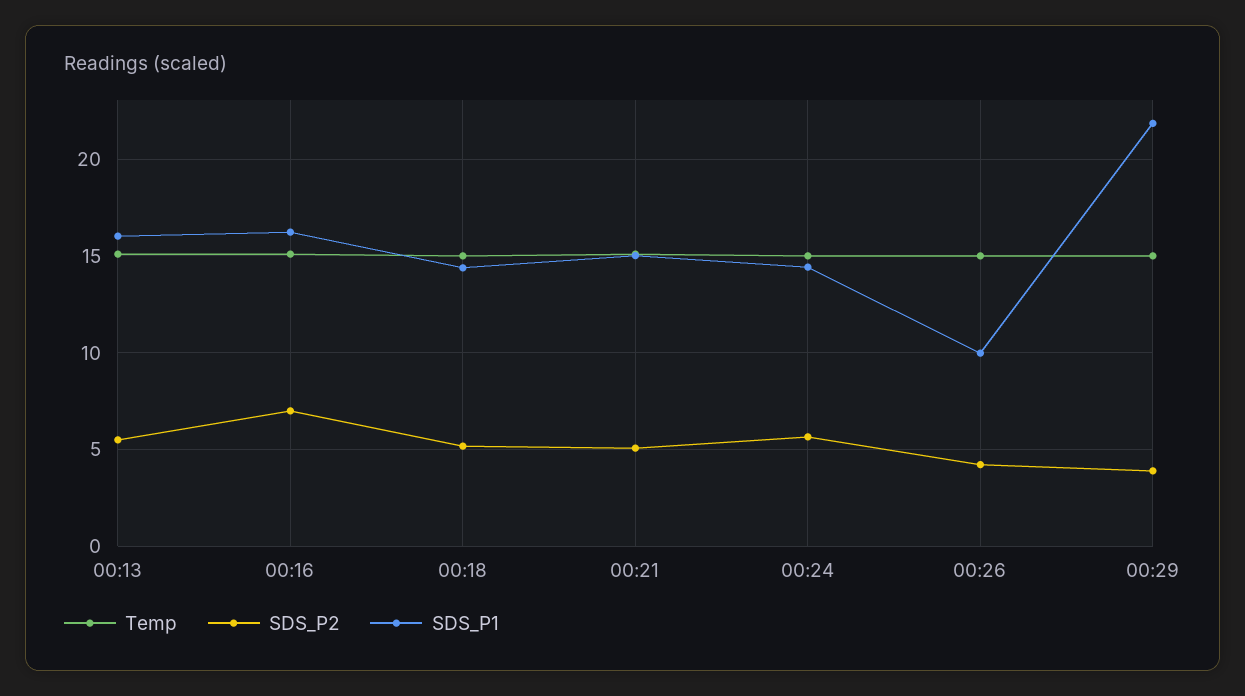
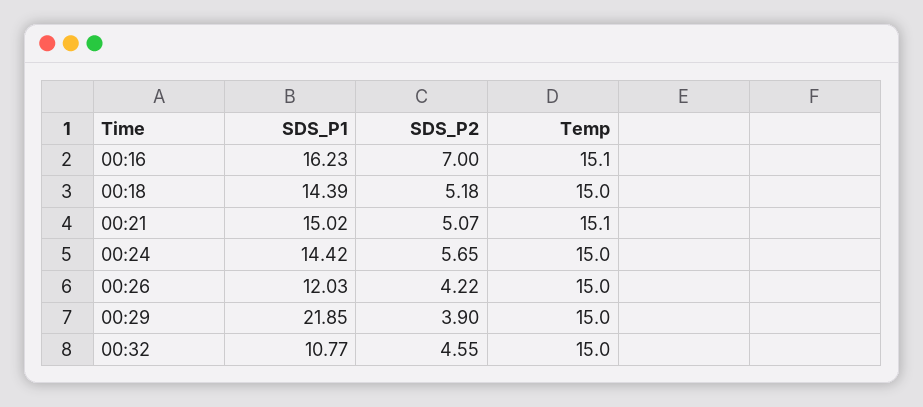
Temp, 00:13: 15 -> none
SDS_P2, 00:13: 5.5 -> none
SDS_P1, 00:13: 16 -> none
SDS_P1, 00:26: 10 -> 12.03
SDS_P1, 00:32: none -> 10.77
SDS_P2, 00:32: none -> 4.55
Temp, 00:32: none -> 15

